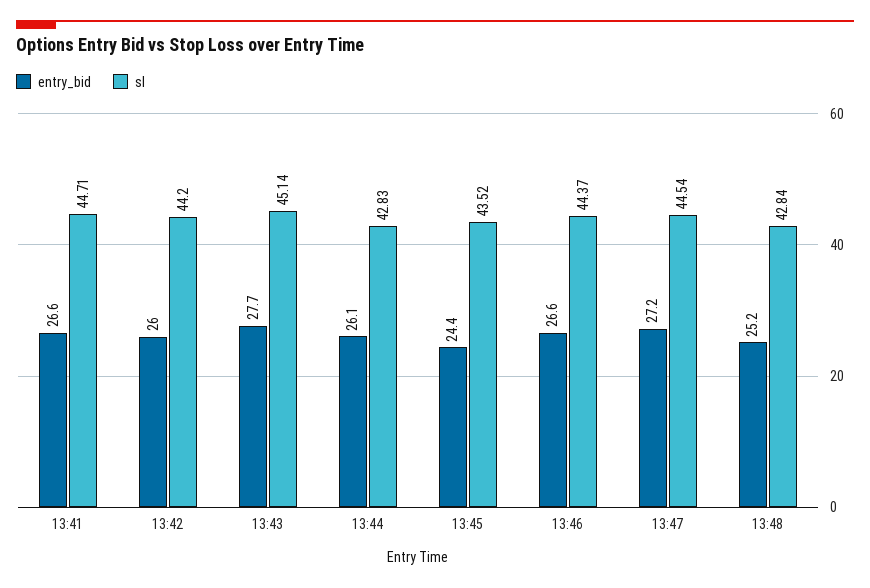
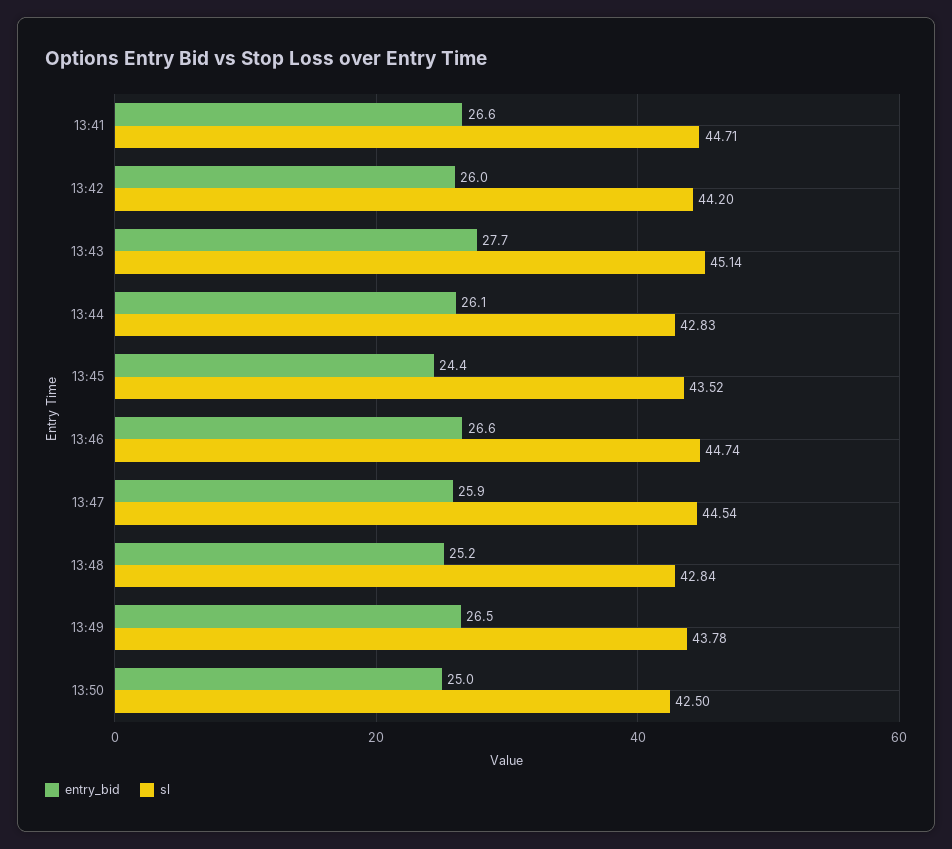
sl, 13:46: 44.37 -> 44.74
entry_bid, 13:47: 27.2 -> 25.9
entry_bid, 13:49: none -> 26.5
sl, 13:49: none -> 43.78
entry_bid, 13:50: none -> 25
sl, 13:50: none -> 42.5

